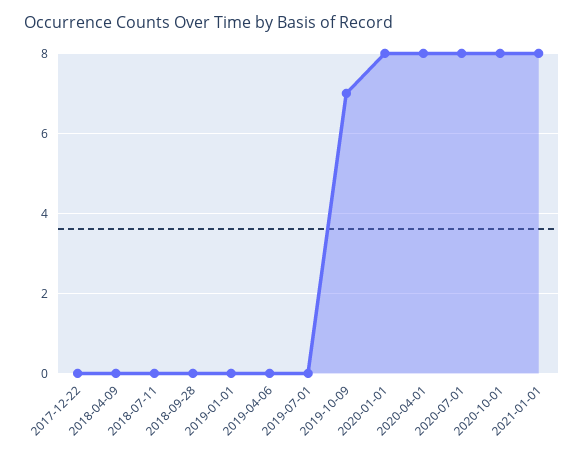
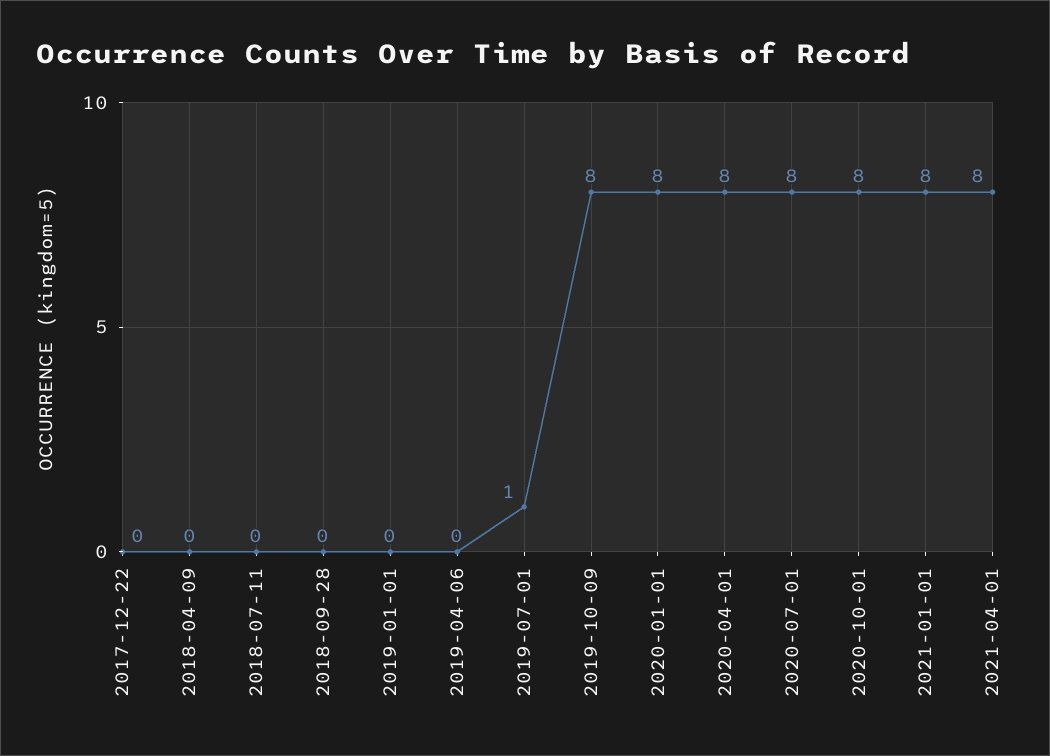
2019-07-01: 0 -> 1
2019-10-09: 7 -> 8
2021-04-01: none -> 8

